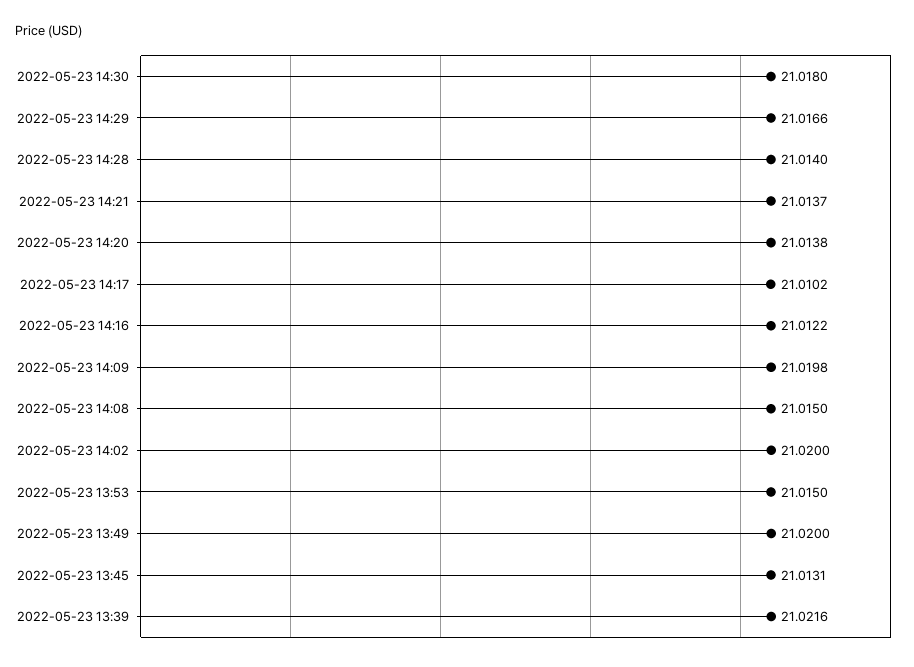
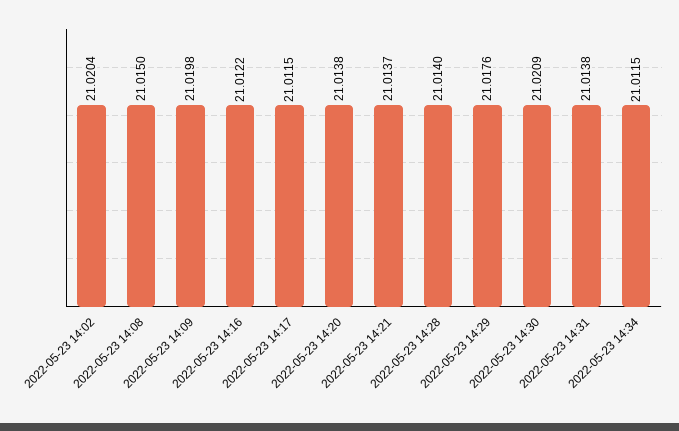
2022-05-23 14:30: 21.018 -> 21.0209
2022-05-23 14:29: 21.0166 -> 21.0176
2022-05-23 14:17: 21.0102 -> 21.0115
2022-05-23 14:02: 21.02 -> 21.0204
2022-05-23 13:53: 21.015 -> none
2022-05-23 13:49: 21.02 -> none
2022-05-23 13:45: 21.0131 -> none
2022-05-23 13:39: 21.0216 -> none
2022-05-23 14:31: none -> 21.0138
2022-05-23 14:34: none -> 21.0115

